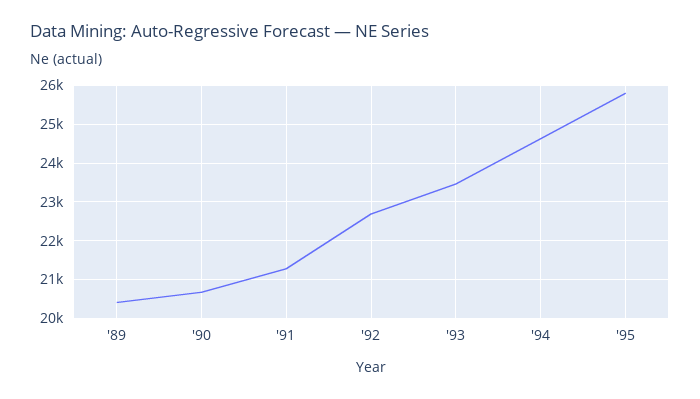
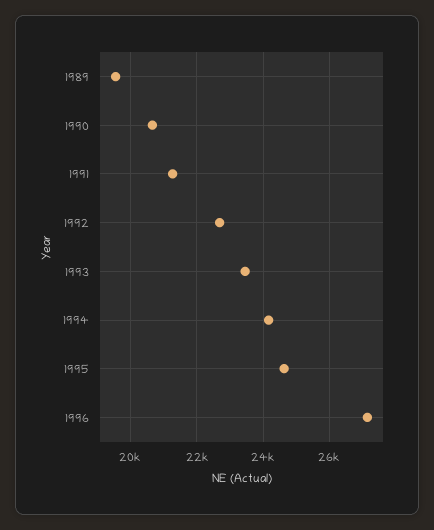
'89: 20400 -> 19600
'94: 24600 -> 24200
'95: 25800 -> 24600
1996: none -> 27200

